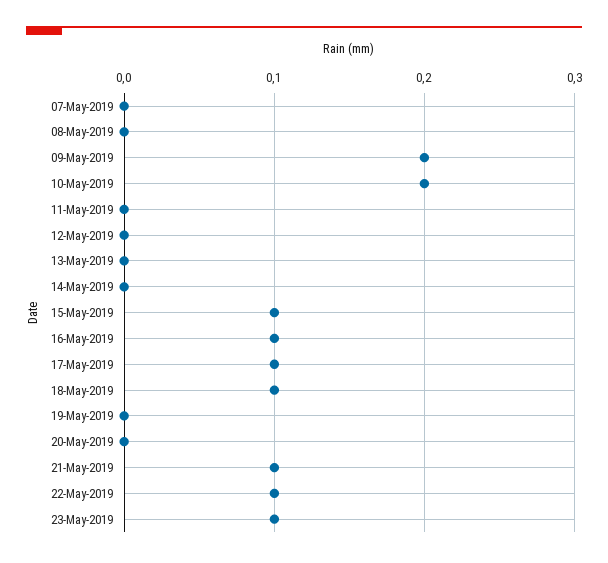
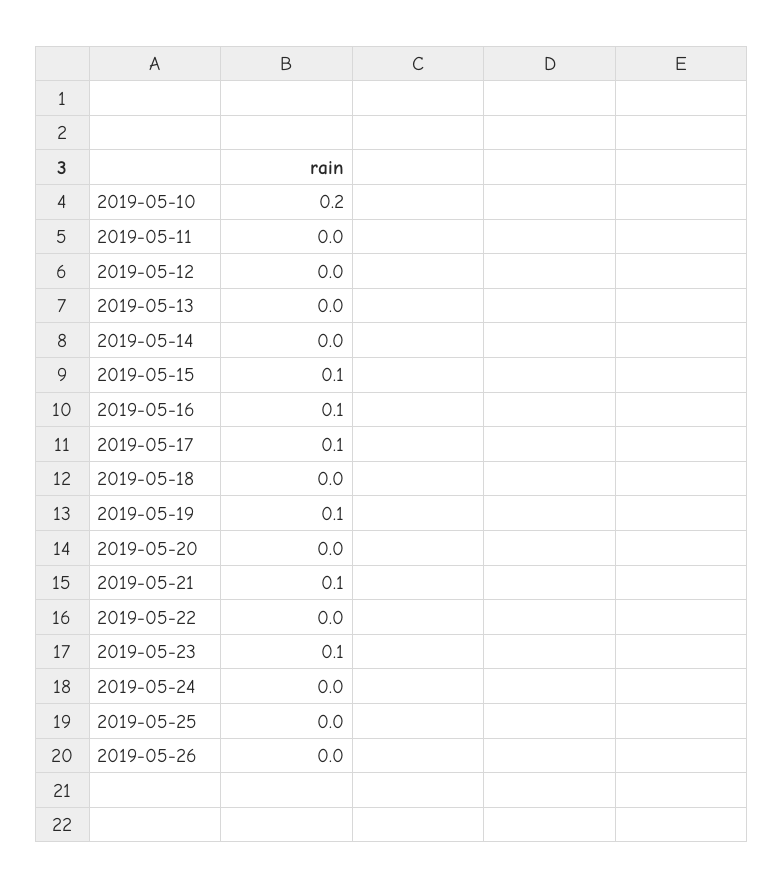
07-May-2019: 0 -> none
08-May-2019: 0 -> none
09-May-2019: 0.2 -> none
18-May-2019: 0.1 -> 0
19-May-2019: 0 -> 0.1
22-May-2019: 0.1 -> 0
2019-05-24: none -> 0
2019-05-25: none -> 0
2019-05-26: none -> 0

